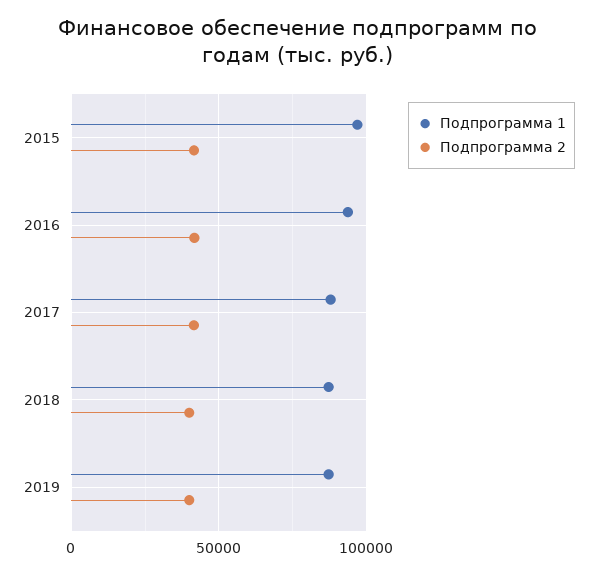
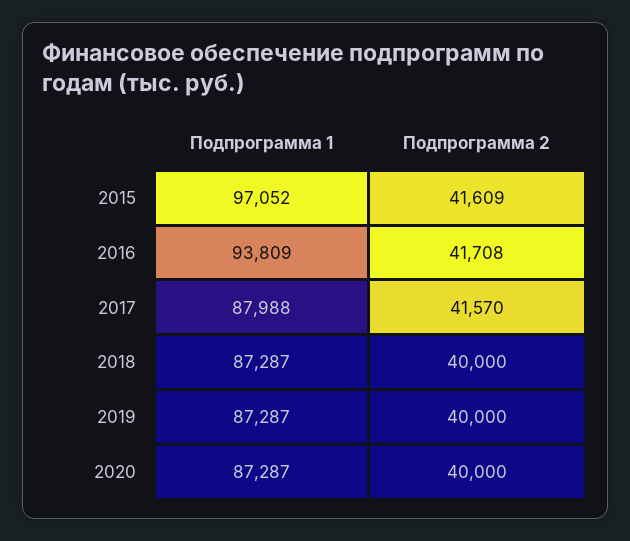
Подпрограмма 1, 2020: none -> 87287
Подпрограмма 2, 2020: none -> 40000

